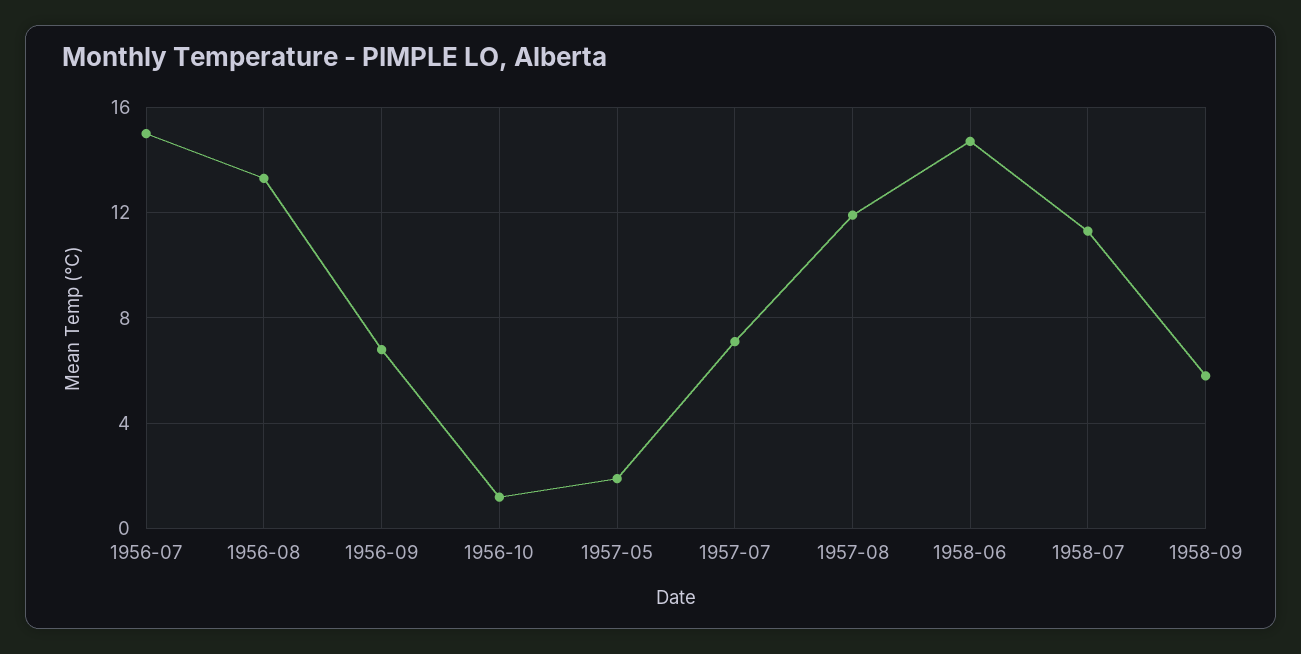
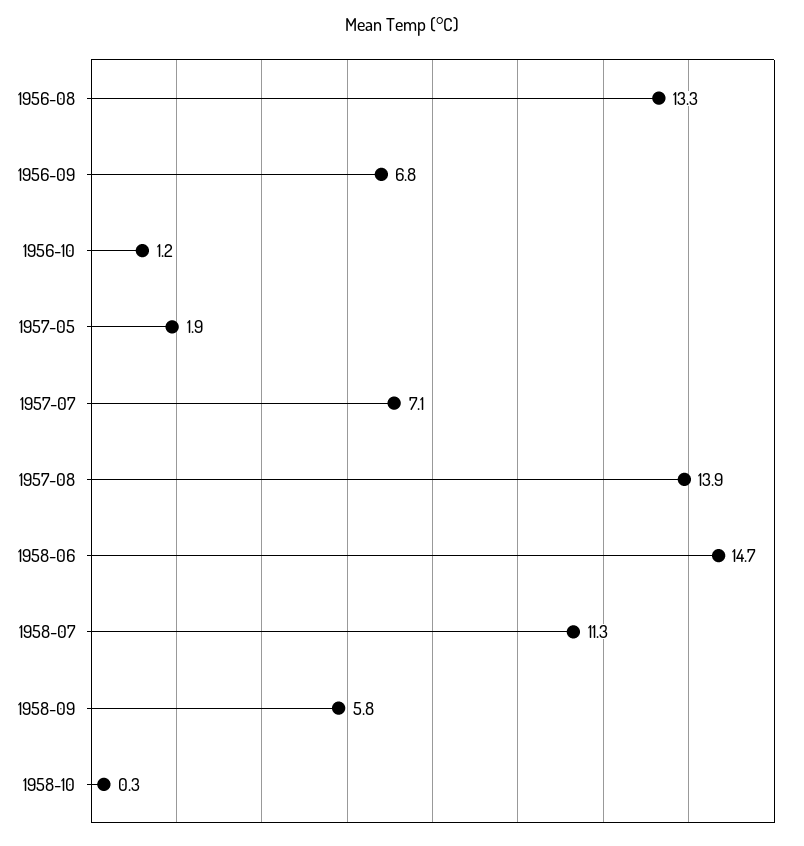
1956-07: 15 -> none
1957-08: 12 -> 13.9
1958-10: none -> 0.3

